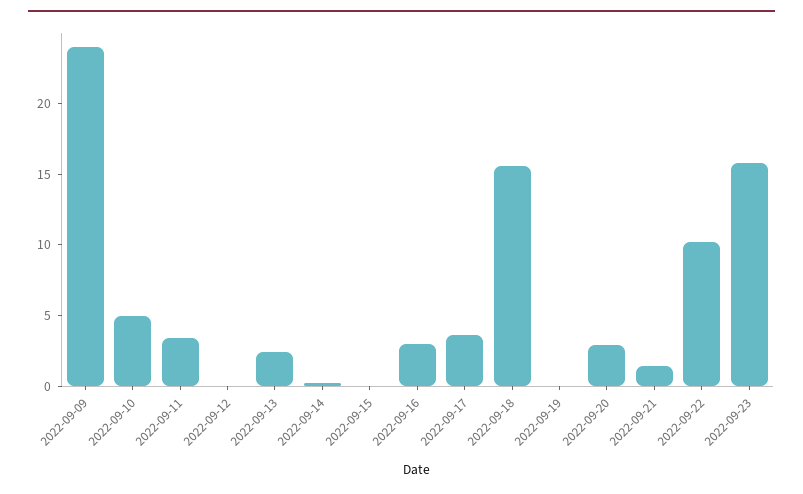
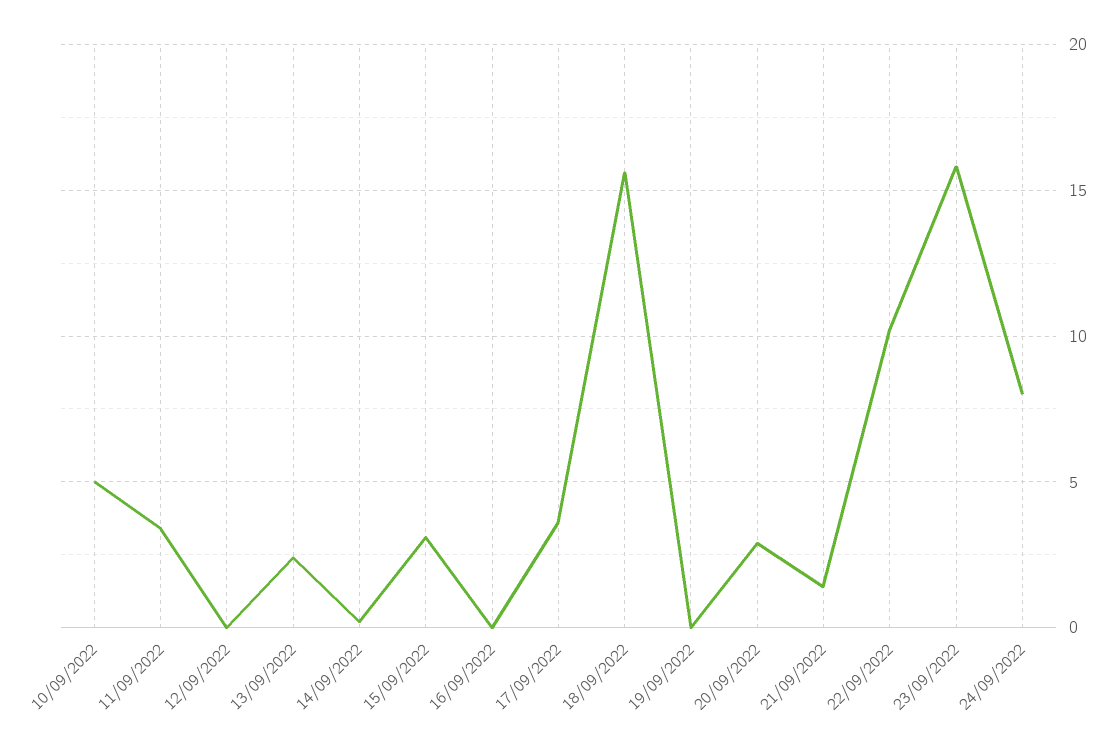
2022-09-09: 24 -> none
2022-09-15: 0 -> 3
2022-09-16: 3 -> 0
24/09/2022: none -> 8

